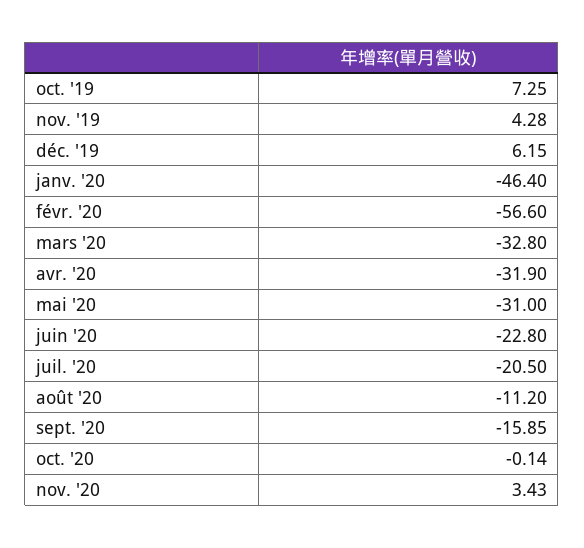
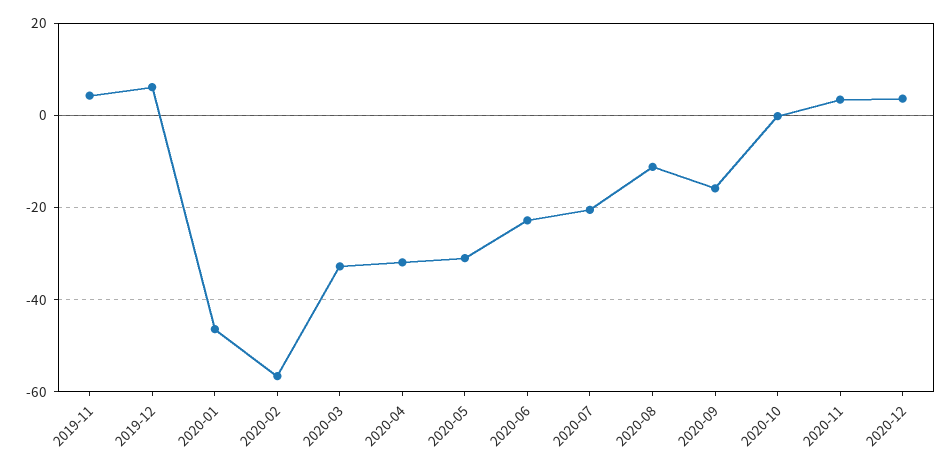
oct. '19: 7.25 -> none
2020-12: none -> 4

